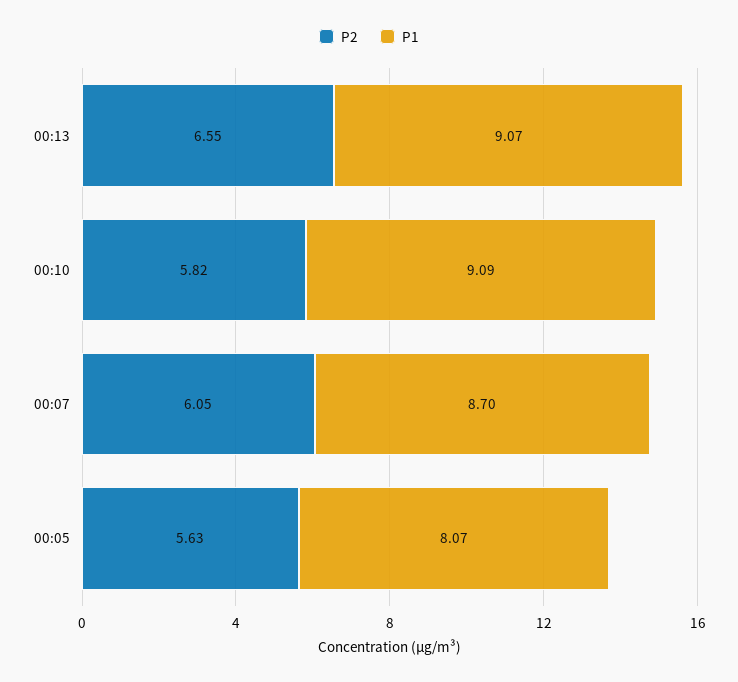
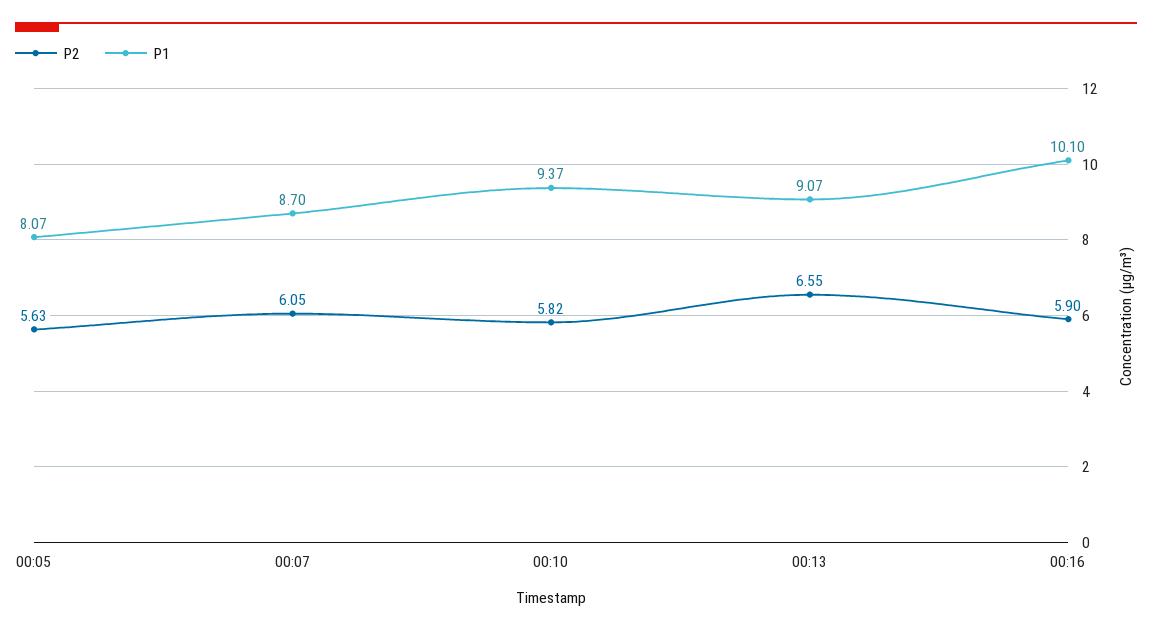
P1, 00:10: 9.09 -> 9.37
P2, 00:16: none -> 5.9
P1, 00:16: none -> 10.1

